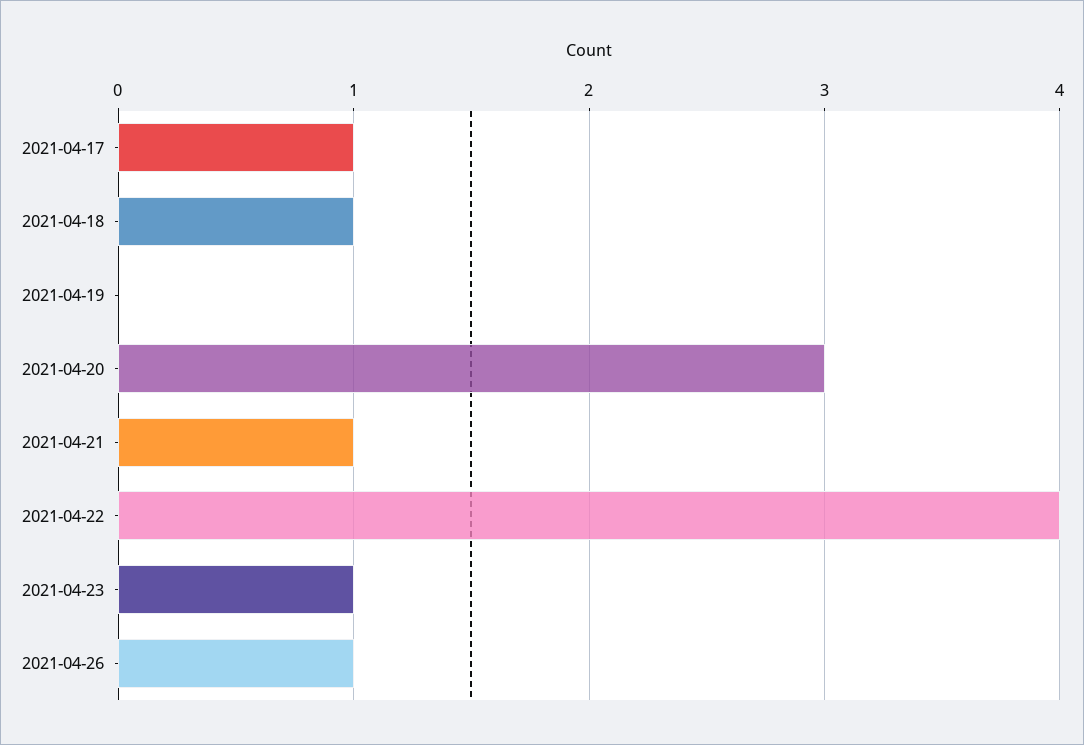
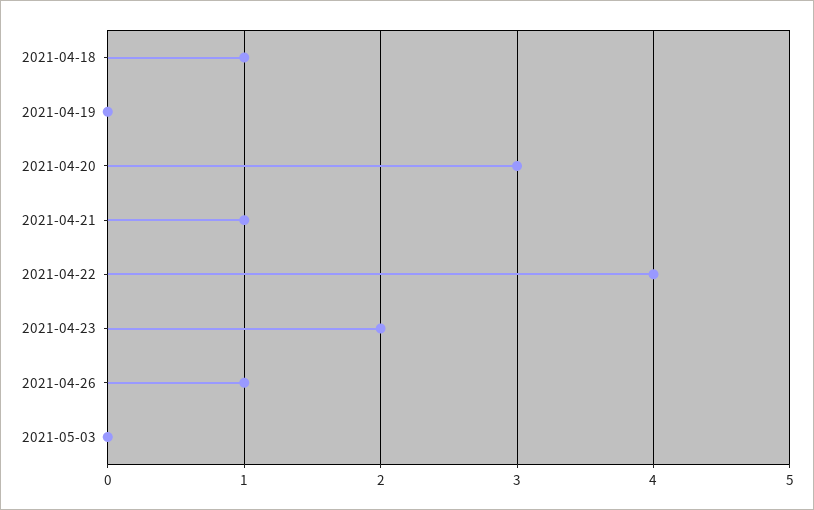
2021-04-17: 1 -> none
2021-04-23: 1 -> 2
2021-05-03: none -> 0

